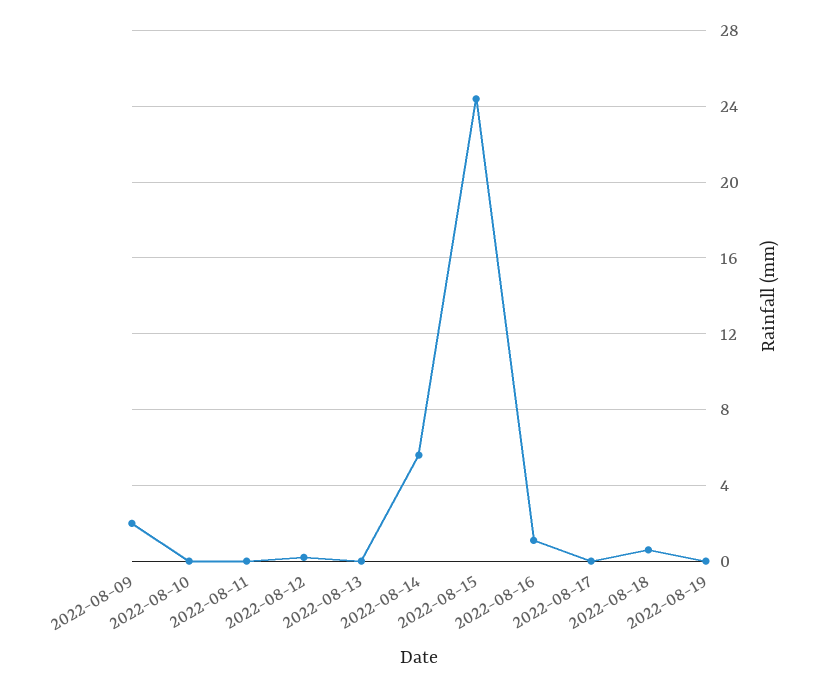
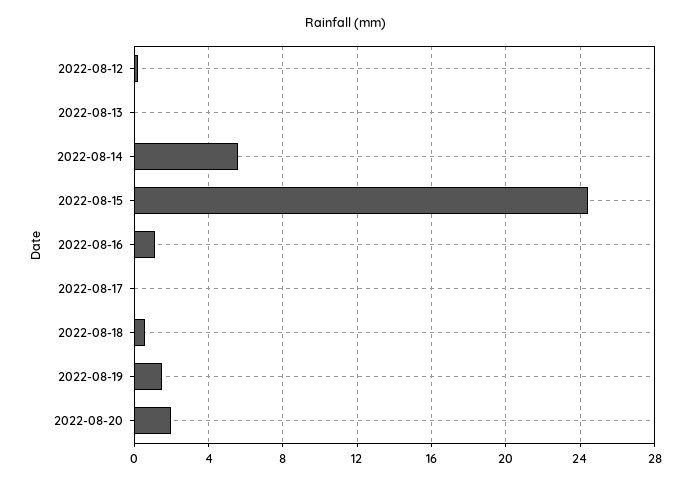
2022-08-09: 2 -> none
2022-08-10: 0 -> none
2022-08-11: 0 -> none
2022-08-19: 0 -> 1.5
2022-08-20: none -> 2

